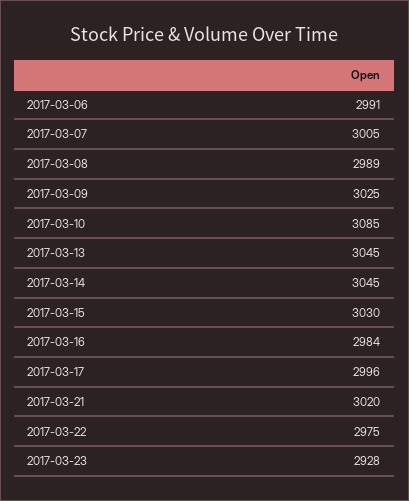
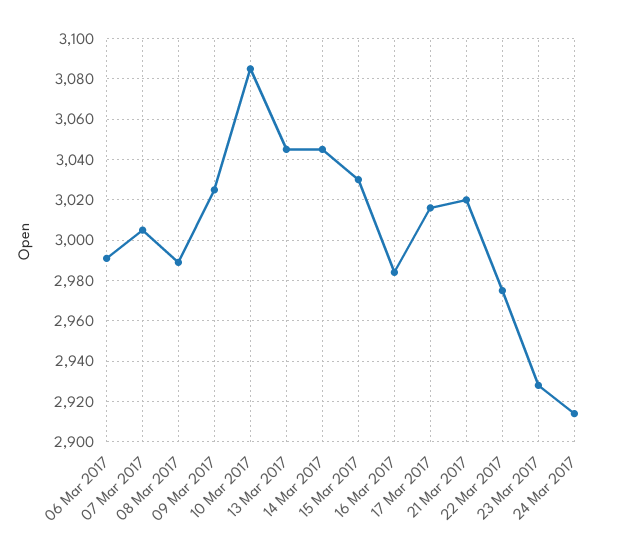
2017-03-17: 2996 -> 3015
24 Mar 2017: none -> 2915

